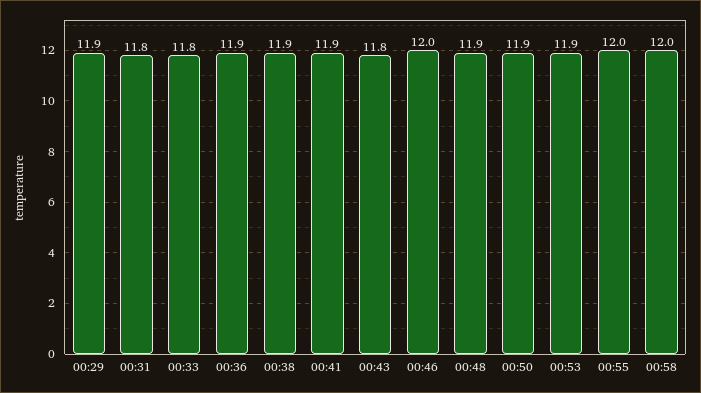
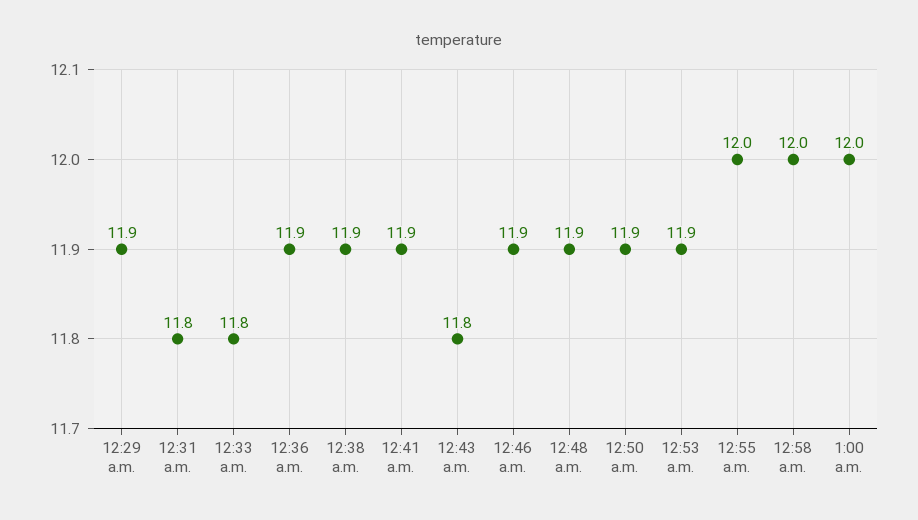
00:46: 12 -> 11.9
1:00 a.m.: none -> 12

